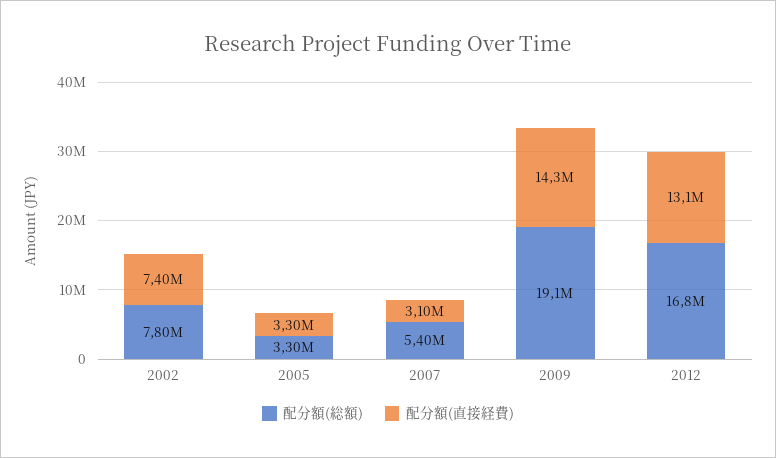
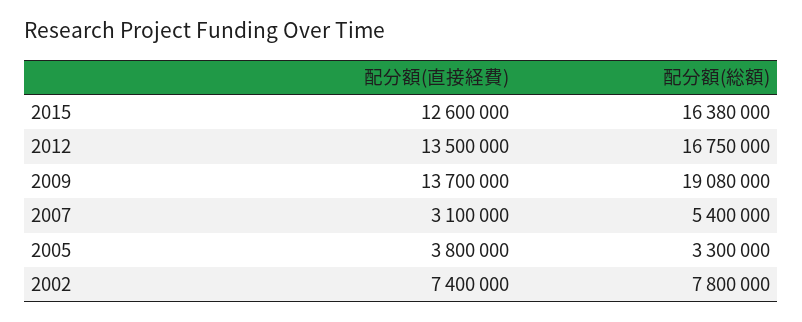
配分額(直接経費), 2005: 3300000 -> 3800000
配分額(直接経費), 2009: 14300000 -> 13700000
配分額(直接経費), 2012: 13100000 -> 13500000
配分額(直接経費), 2015: none -> 12600000
配分額(総額), 2015: none -> 16380000

